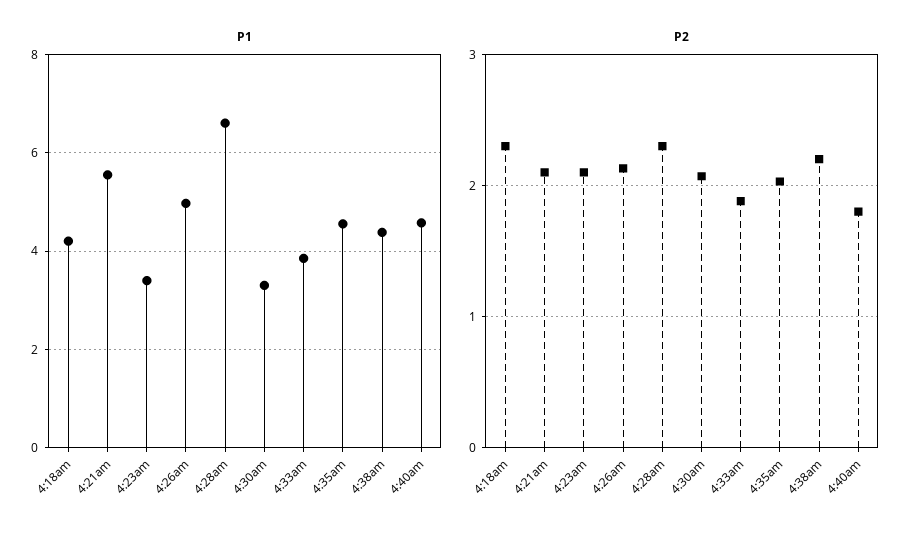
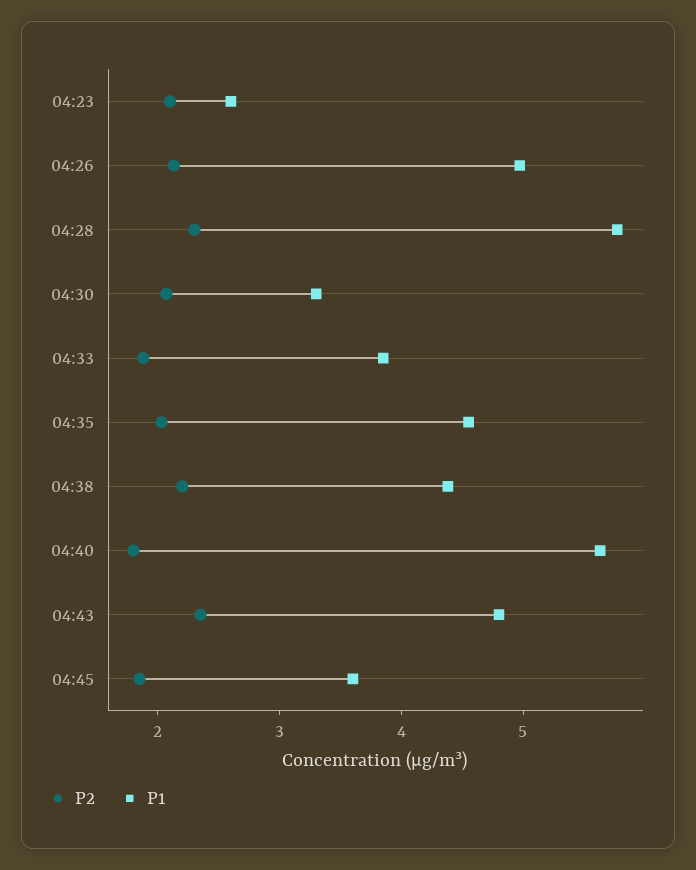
P1, 4:18am: 4.2 -> none
P1, 4:21am: 5.6 -> none
P1, 4:23am: 3.4 -> 2.6
P1, 4:28am: 6.6 -> 5.8
P1, 4:40am: 4.6 -> 5.6
P2, 4:18am: 2.3 -> none
P2, 4:21am: 2.1 -> none
P2, 04:43: none -> 2.4
P1, 04:43: none -> 4.8
P2, 04:45: none -> 1.8
P1, 04:45: none -> 3.6

